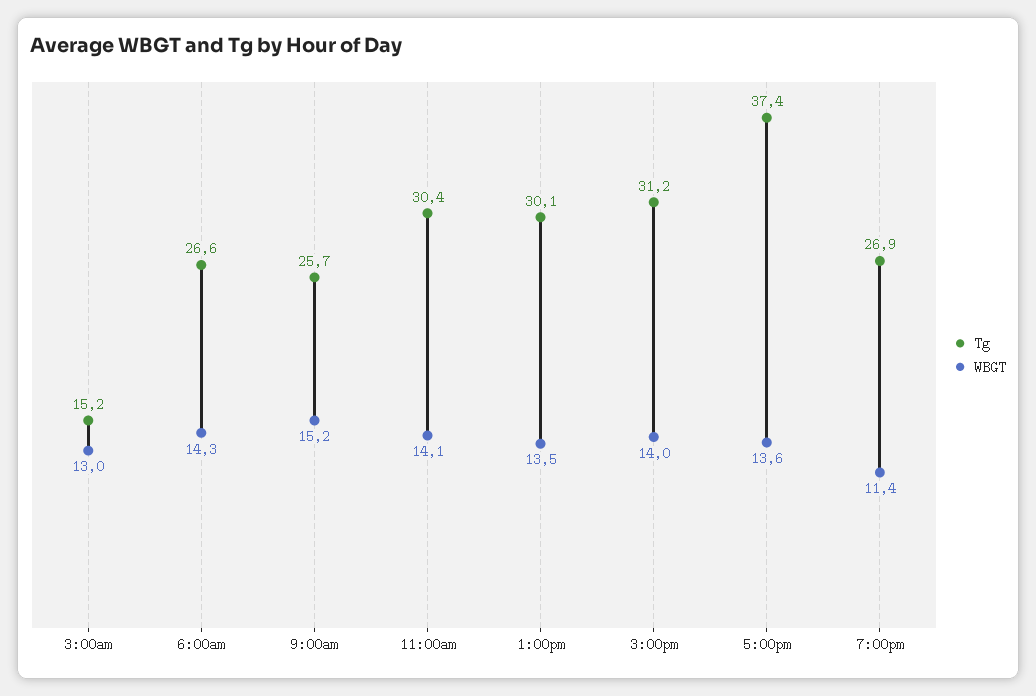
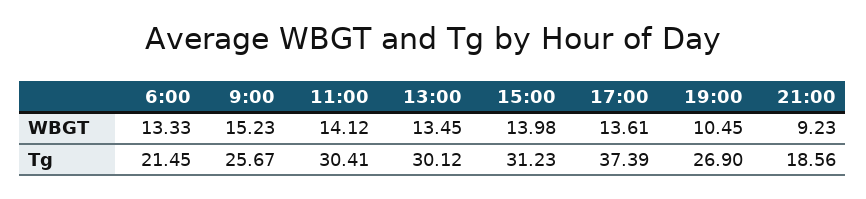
Tg, 3:00am: 15.2 -> none
WBGT, 3:00am: 13 -> none
Tg, 6:00am: 26.6 -> 21.45
WBGT, 6:00am: 14.3 -> 13.33
WBGT, 7:00pm: 11.4 -> 10.45
WBGT, 21:00: none -> 9.23
Tg, 21:00: none -> 18.56

